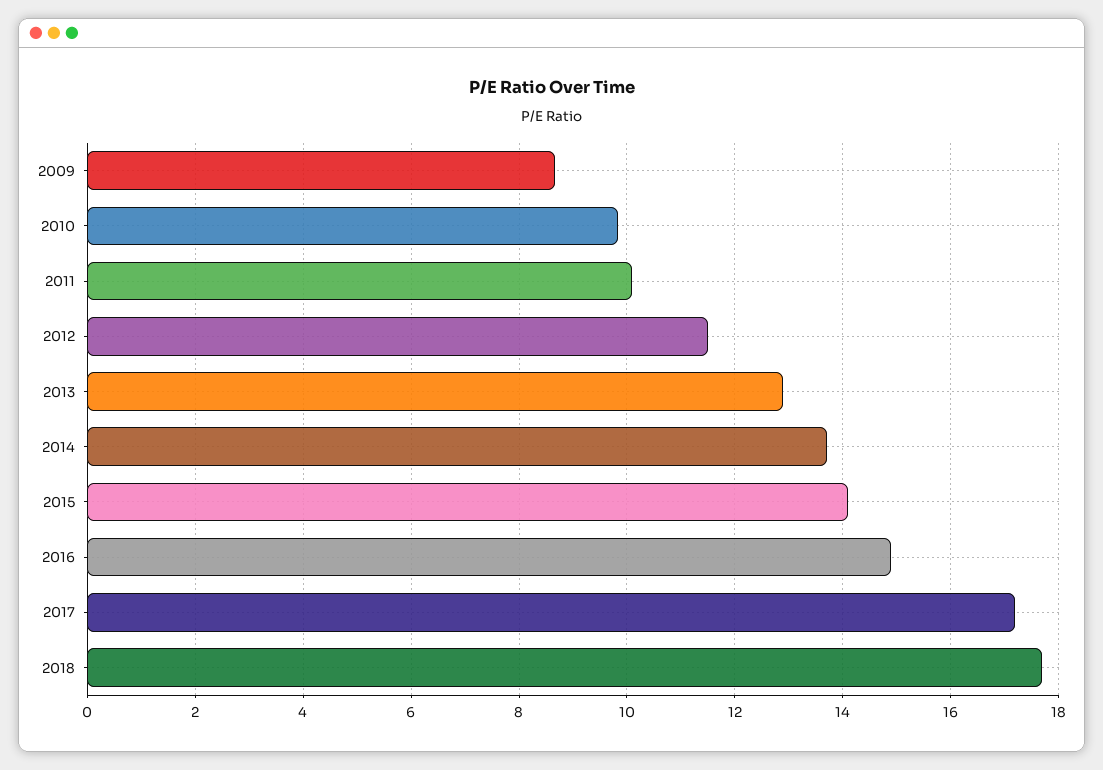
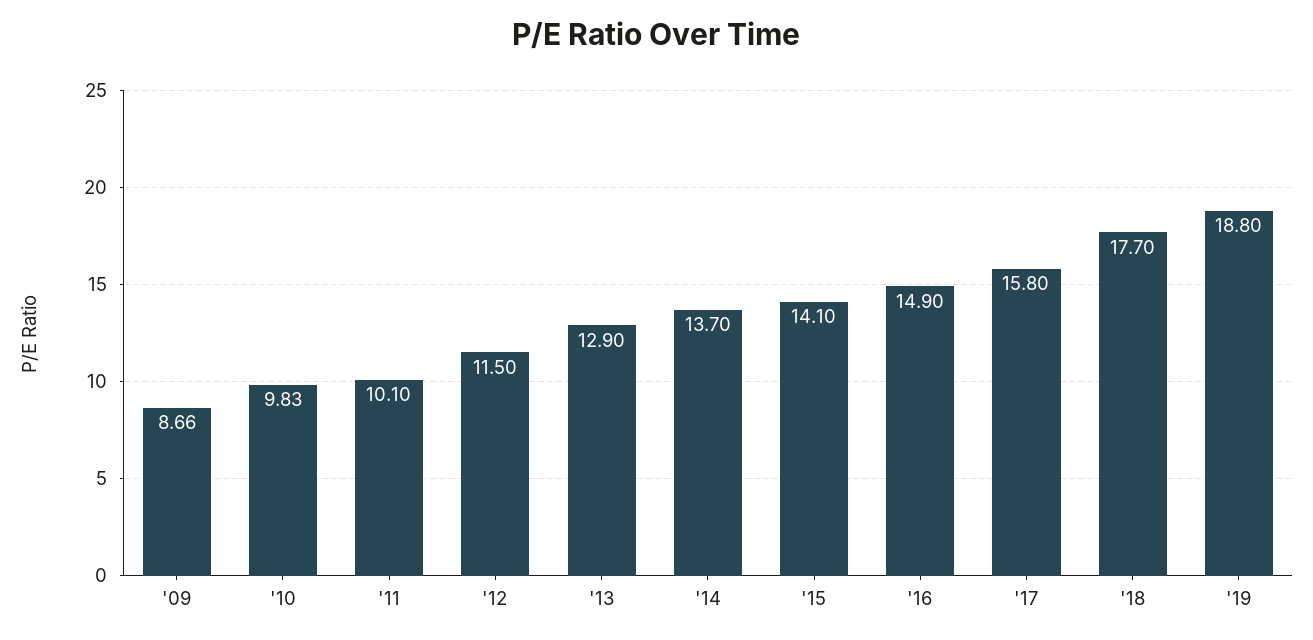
2017: 17.2 -> 15.8
'19: none -> 18.8

